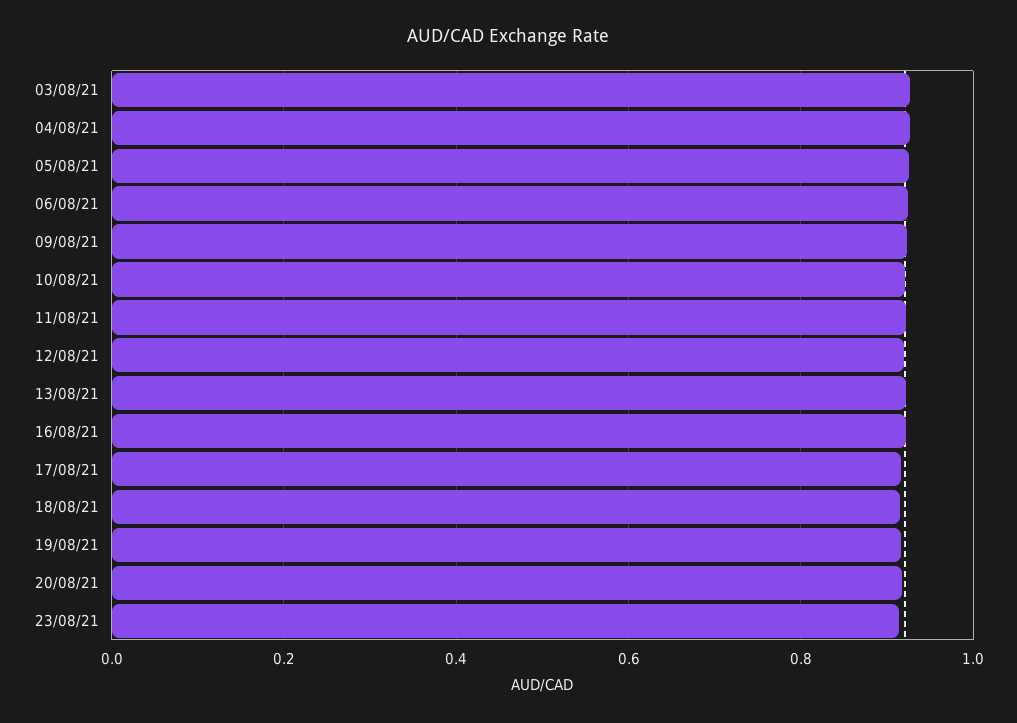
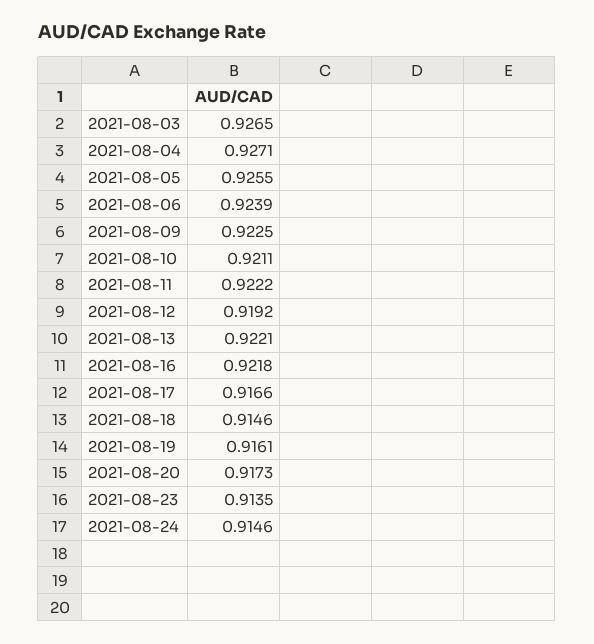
2021-08-24: none -> 0.9146

